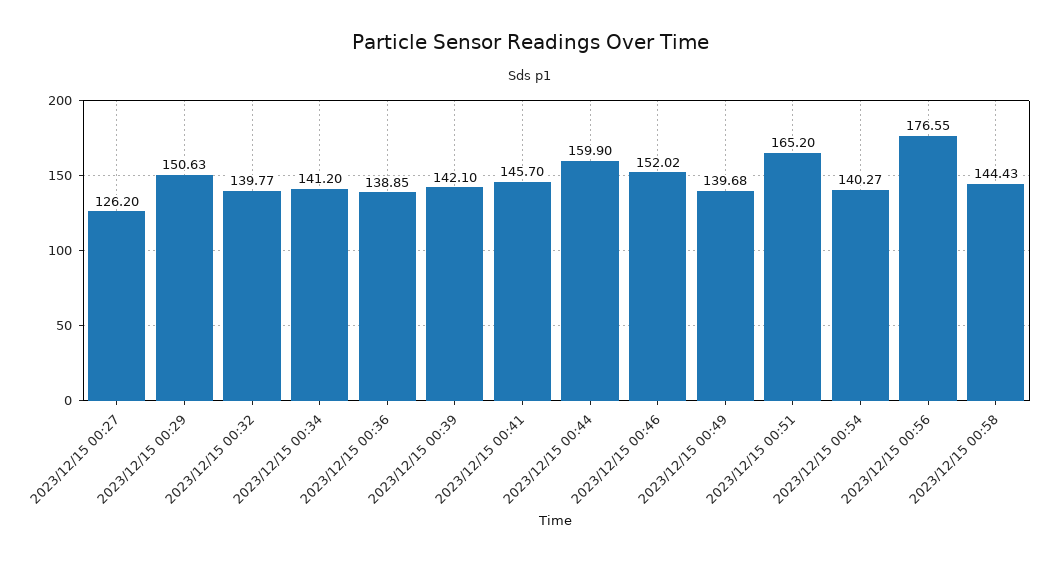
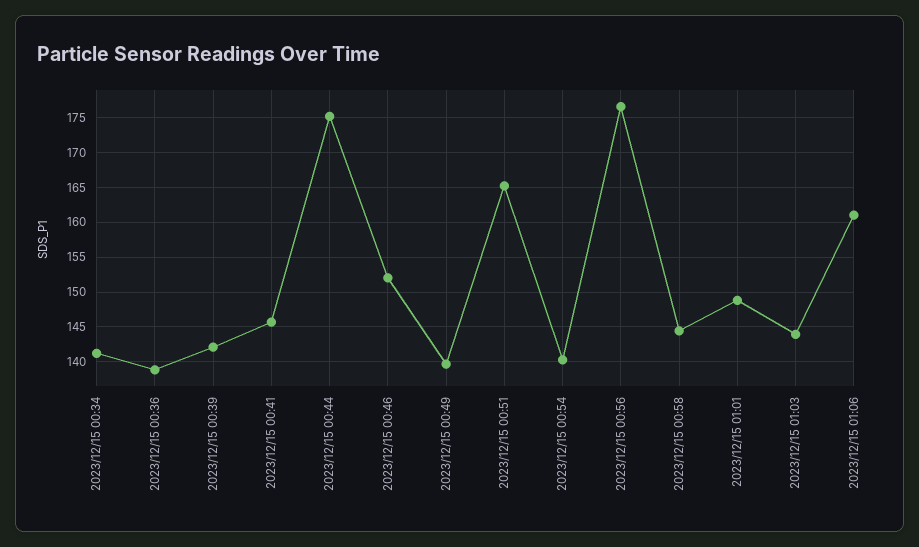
2023/12/15 00:27: 126.2 -> none
2023/12/15 00:29: 150.63 -> none
2023/12/15 00:32: 139.77 -> none
2023/12/15 00:44: 159.9 -> 175
2023/12/15 01:01: none -> 149
2023/12/15 01:03: none -> 144
2023/12/15 01:06: none -> 161

